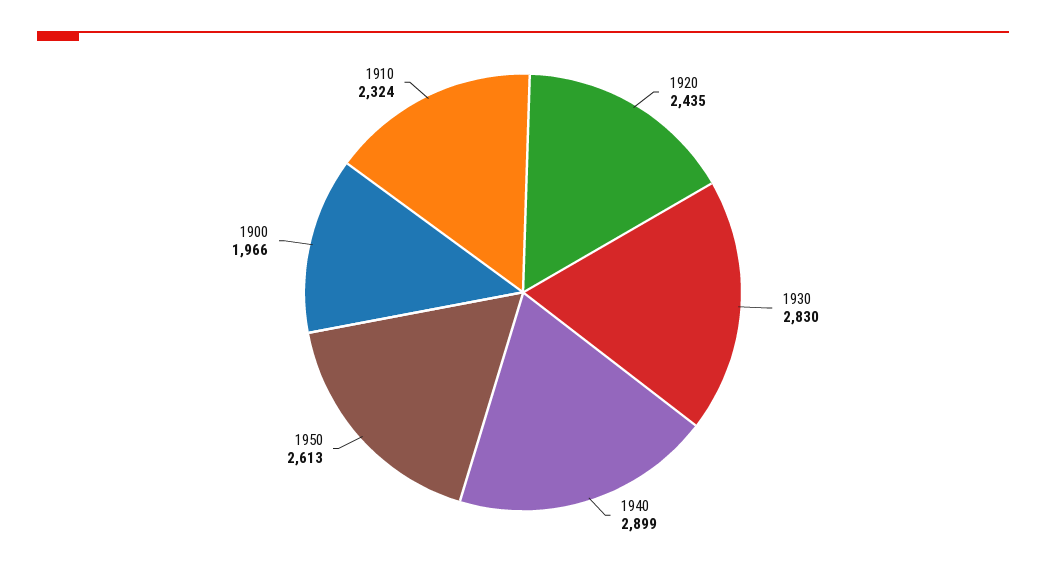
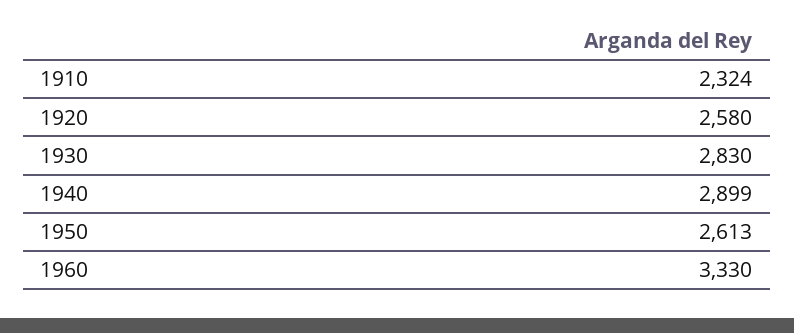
1920: 2435 -> 2580
1900: 1966 -> none
1960: none -> 3330

